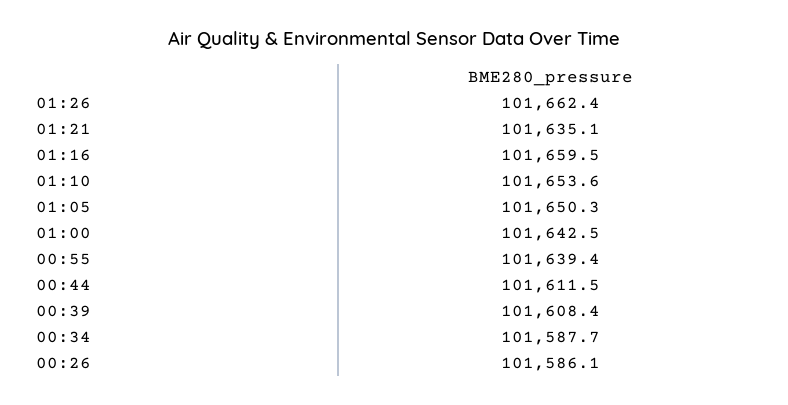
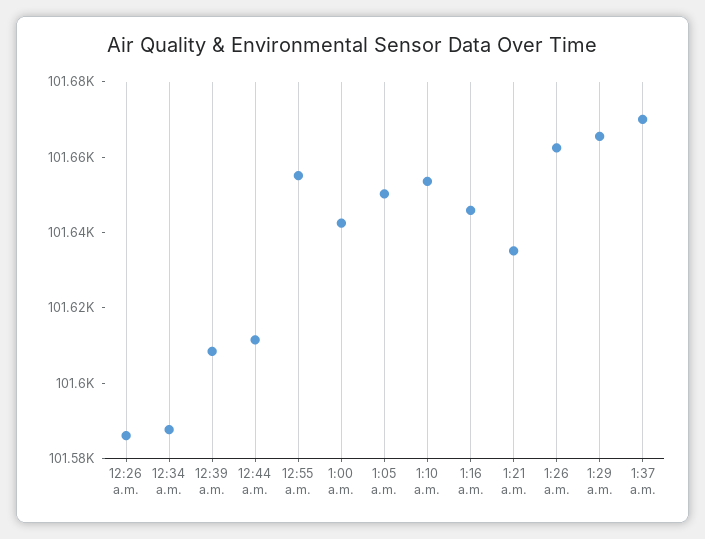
01:16: 101659.5 -> 101645
00:55: 101639.4 -> 101655
1:29 a.m.: none -> 101665
1:37 a.m.: none -> 101670

